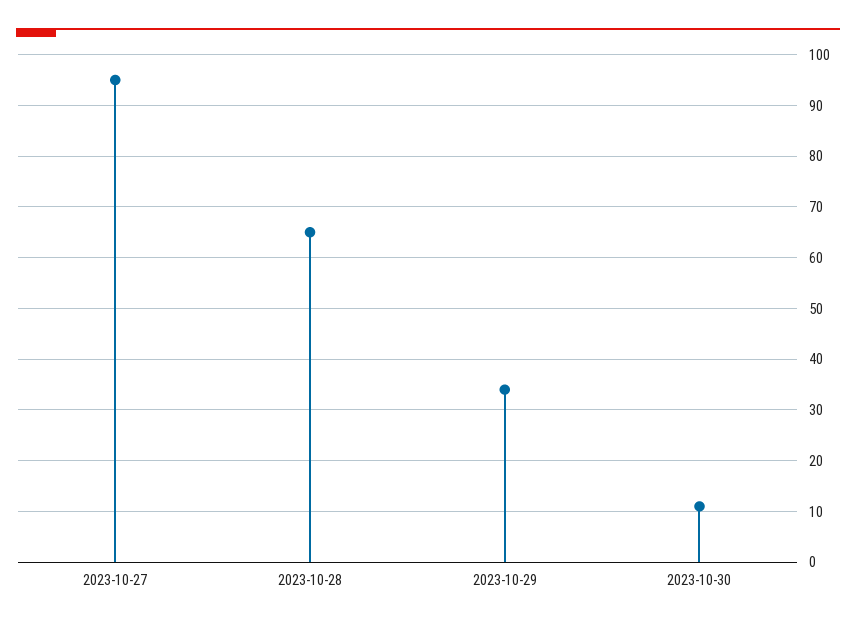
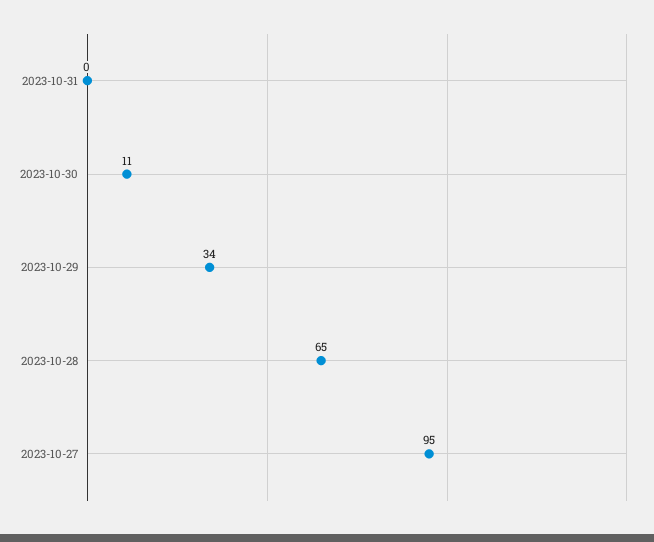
2023-10-31: none -> 0

